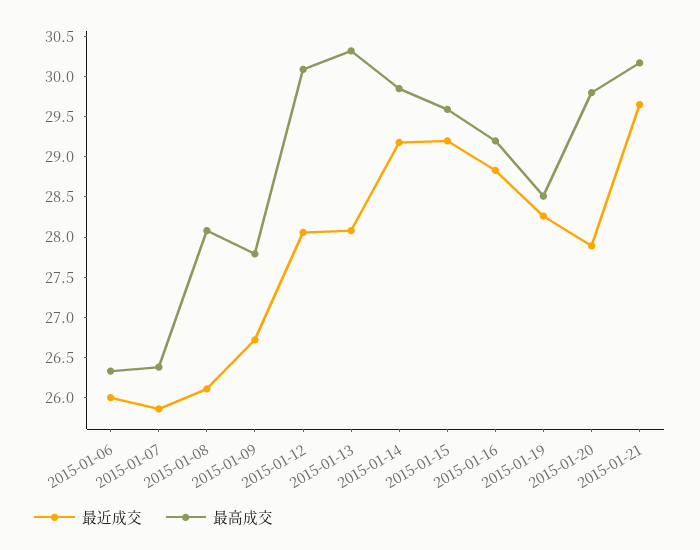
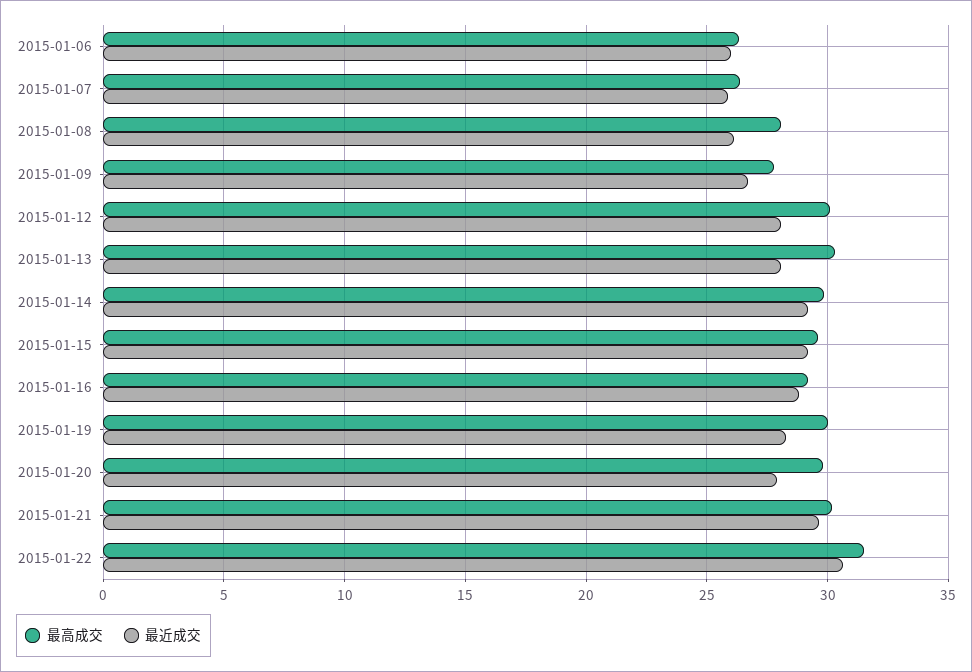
最高成交, 2015-01-19: 28.5 -> 30
最高成交, 2015-01-22: none -> 31.5
最近成交, 2015-01-22: none -> 30.5

